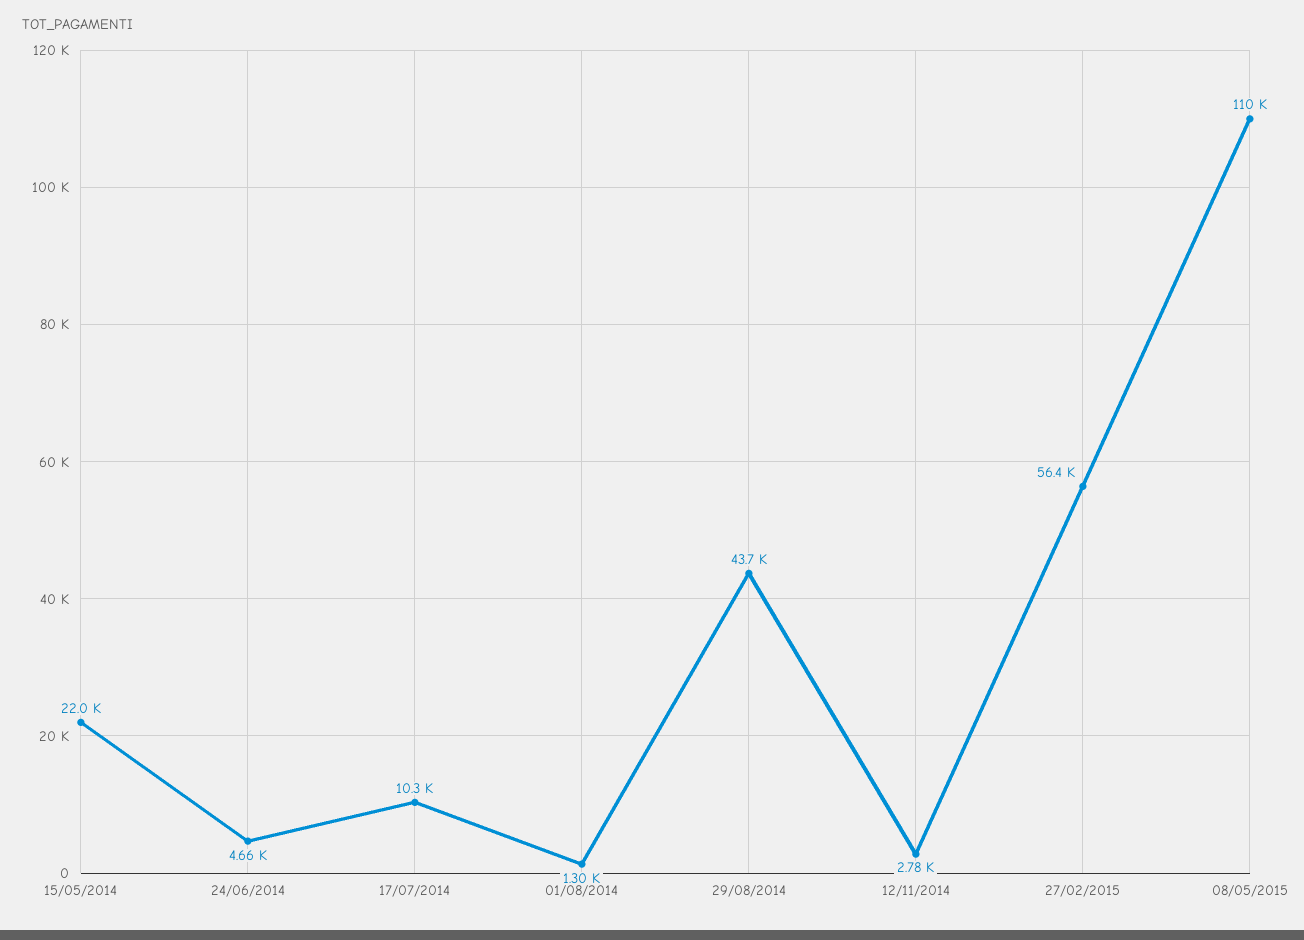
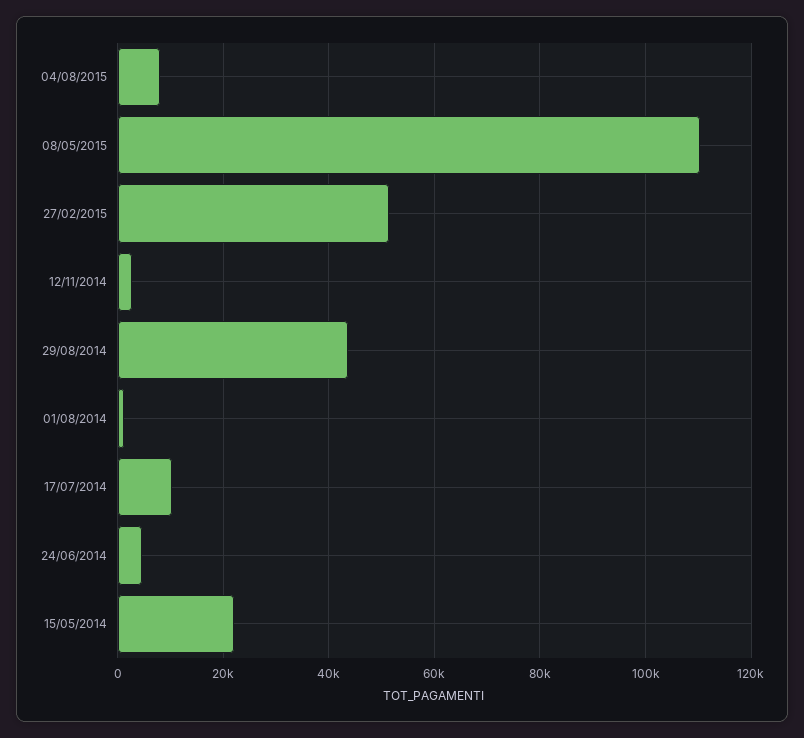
27/02/2015: 56400 -> 52000
04/08/2015: none -> 8000

